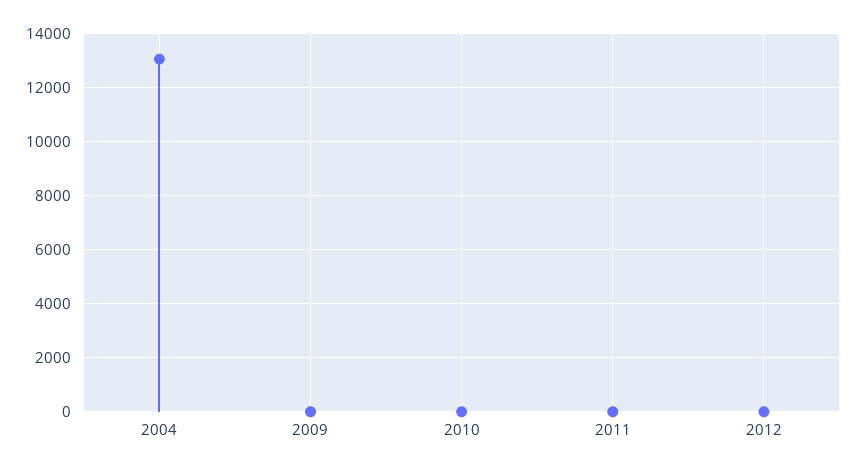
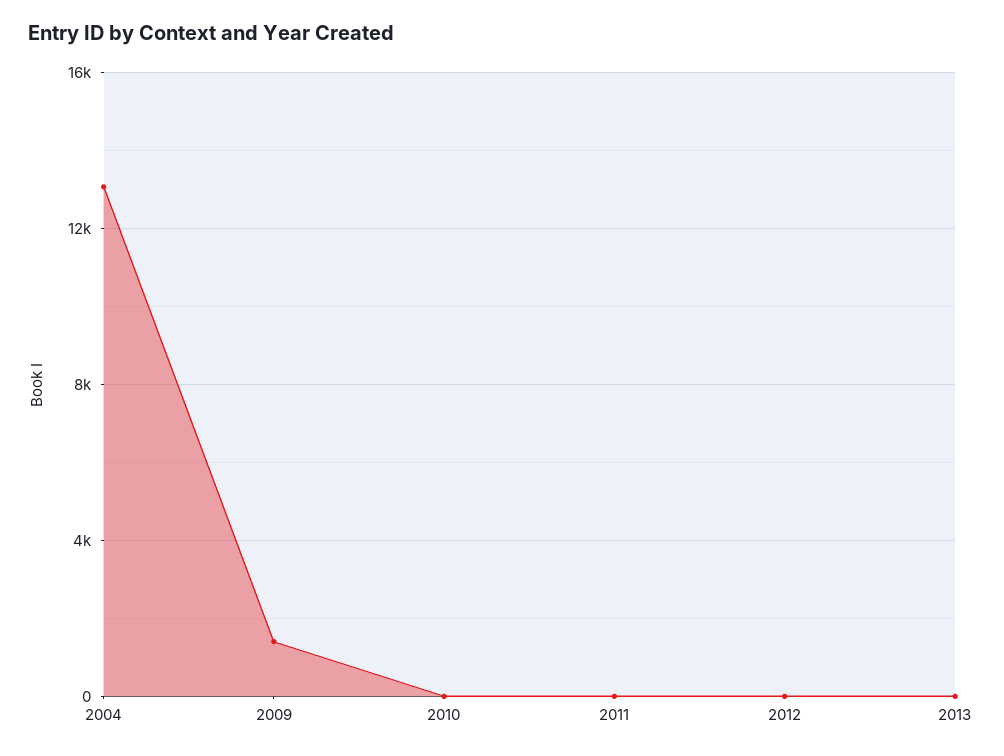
2009: 0 -> 1500
2013: none -> 0

